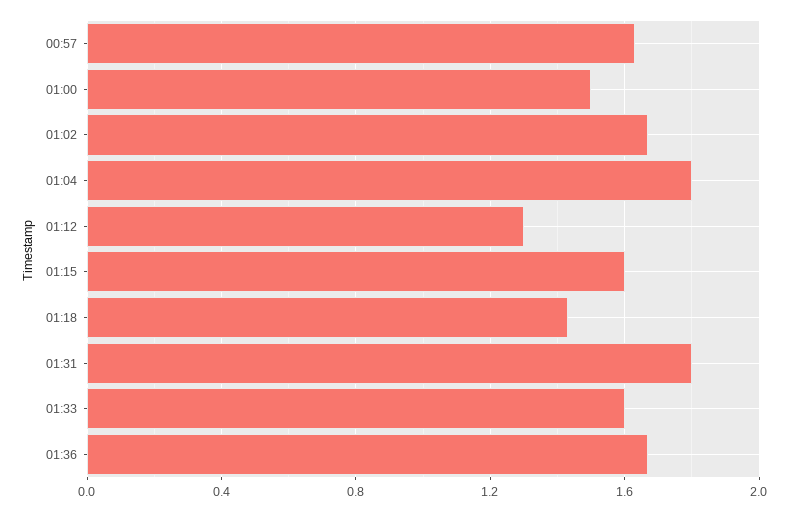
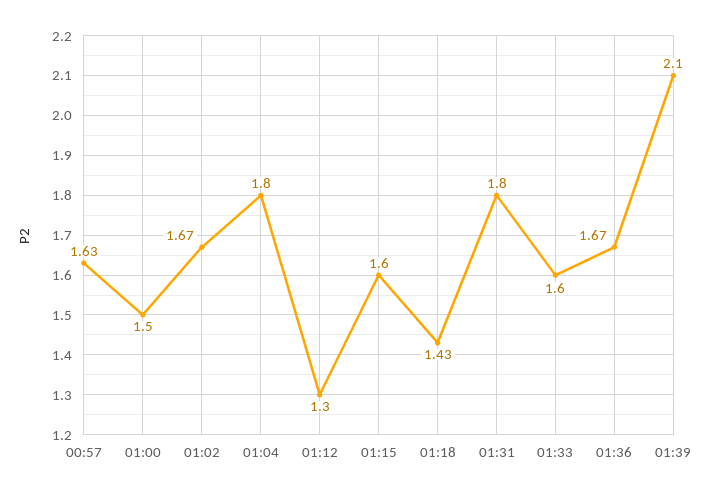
01:39: none -> 2.1

